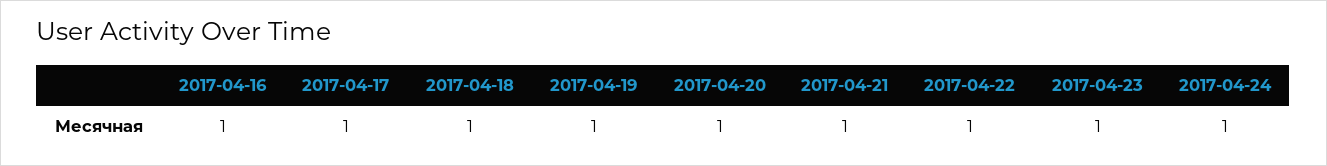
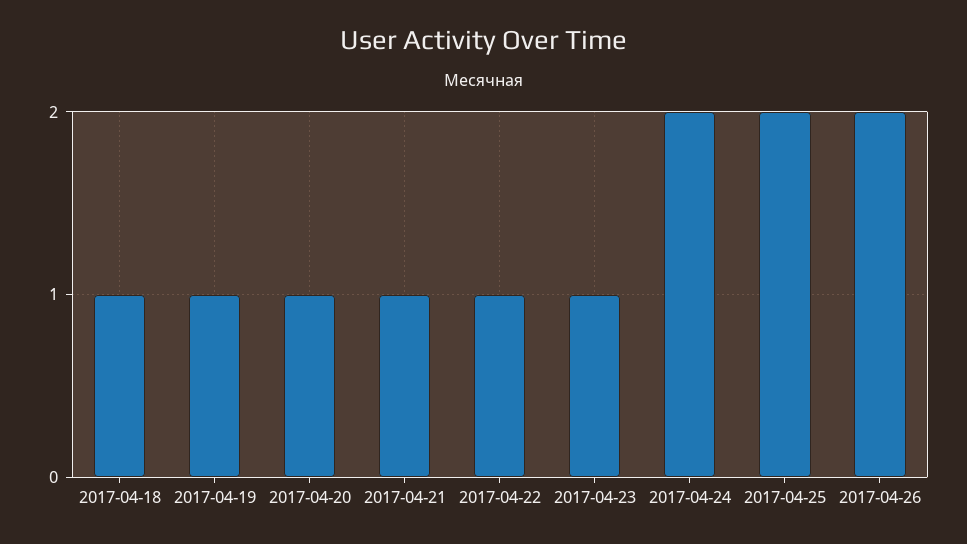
2017-04-16: 1 -> none
2017-04-17: 1 -> none
2017-04-24: 1 -> 2
2017-04-25: none -> 2
2017-04-26: none -> 2

